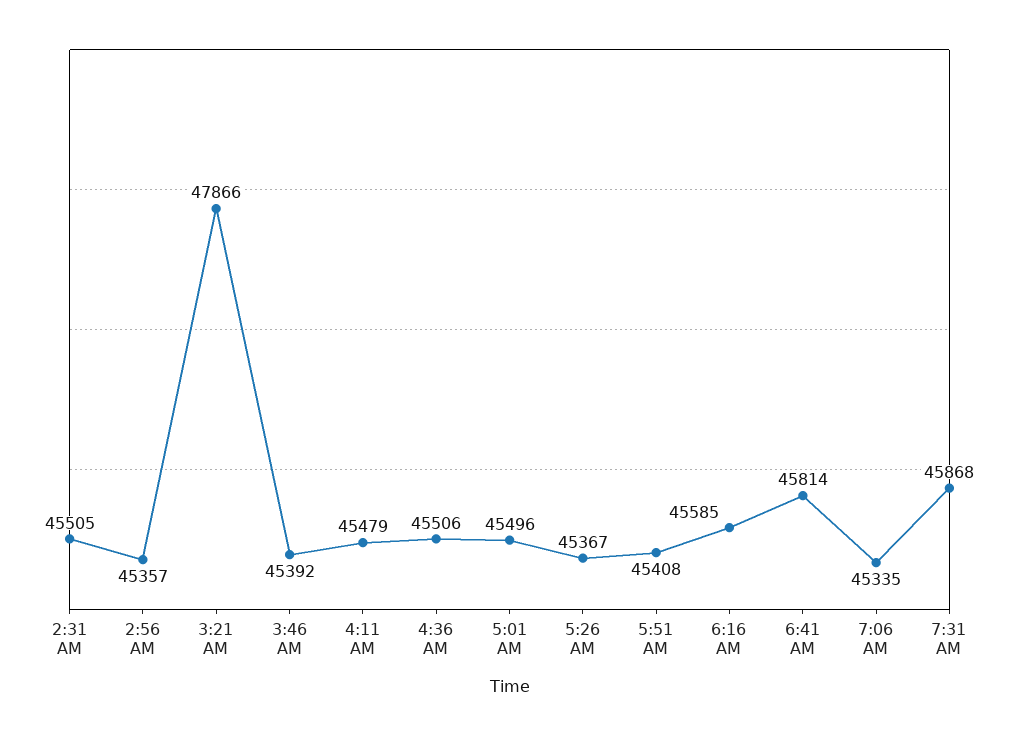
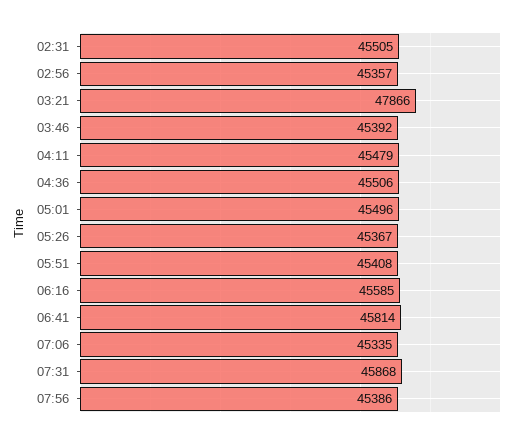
07:56: none -> 45386

